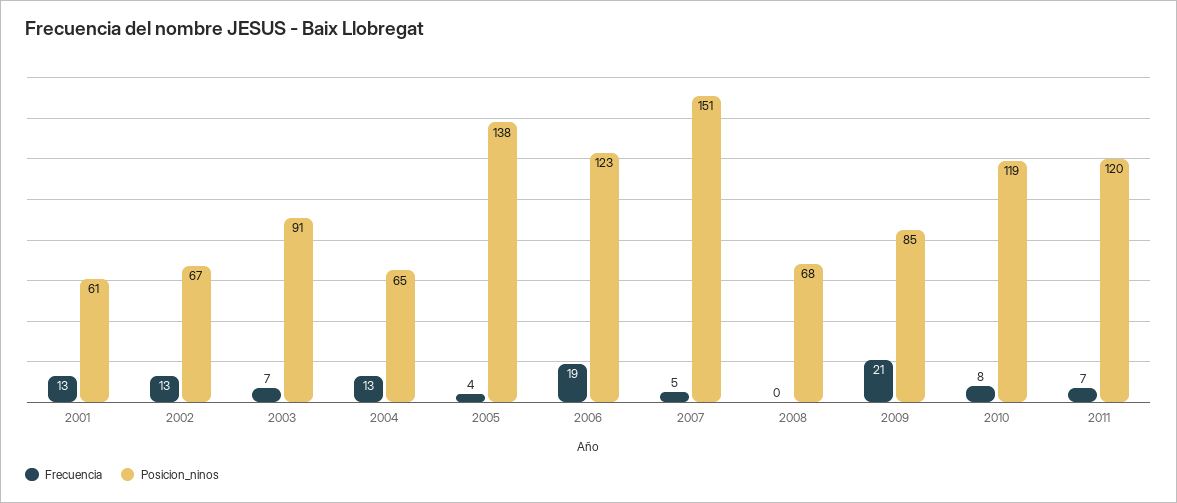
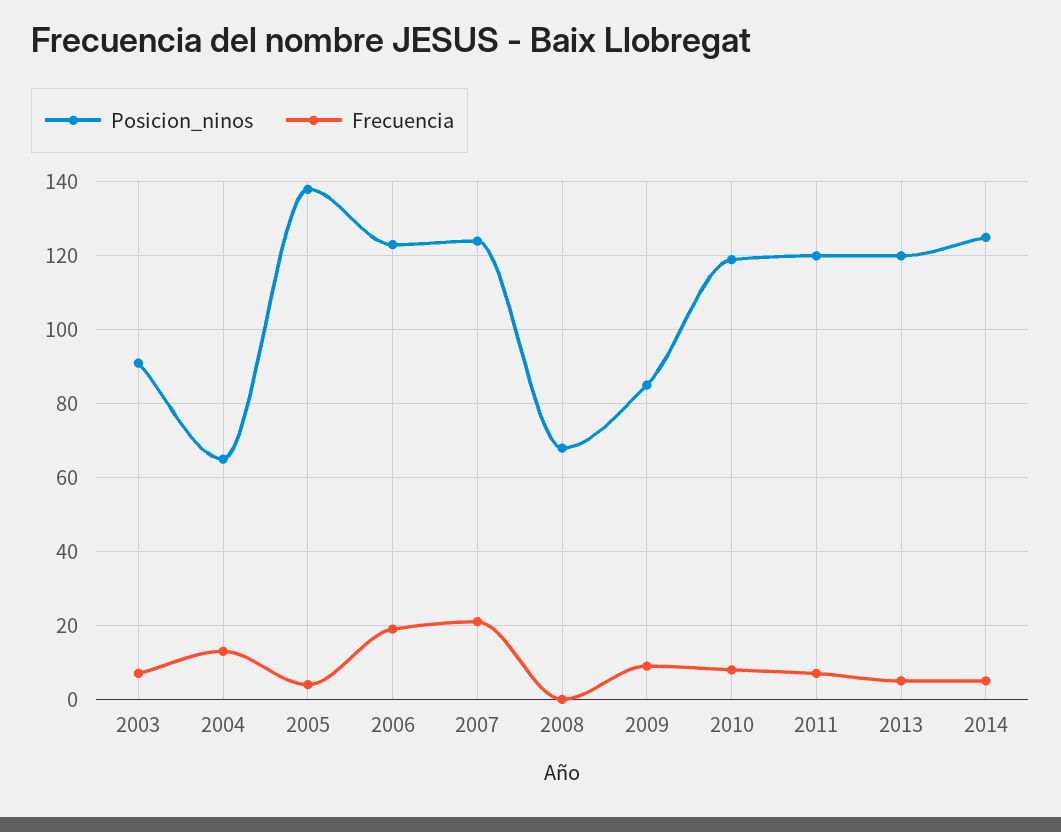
Frecuencia, 2001: 13 -> none
Posicion_ninos, 2001: 61 -> none
Frecuencia, 2002: 13 -> none
Posicion_ninos, 2002: 67 -> none
Frecuencia, 2007: 5 -> 20
Posicion_ninos, 2007: 151 -> 125
Frecuencia, 2009: 21 -> 10
Posicion_ninos, 2013: none -> 120
Frecuencia, 2013: none -> 5
Posicion_ninos, 2014: none -> 125
Frecuencia, 2014: none -> 5

